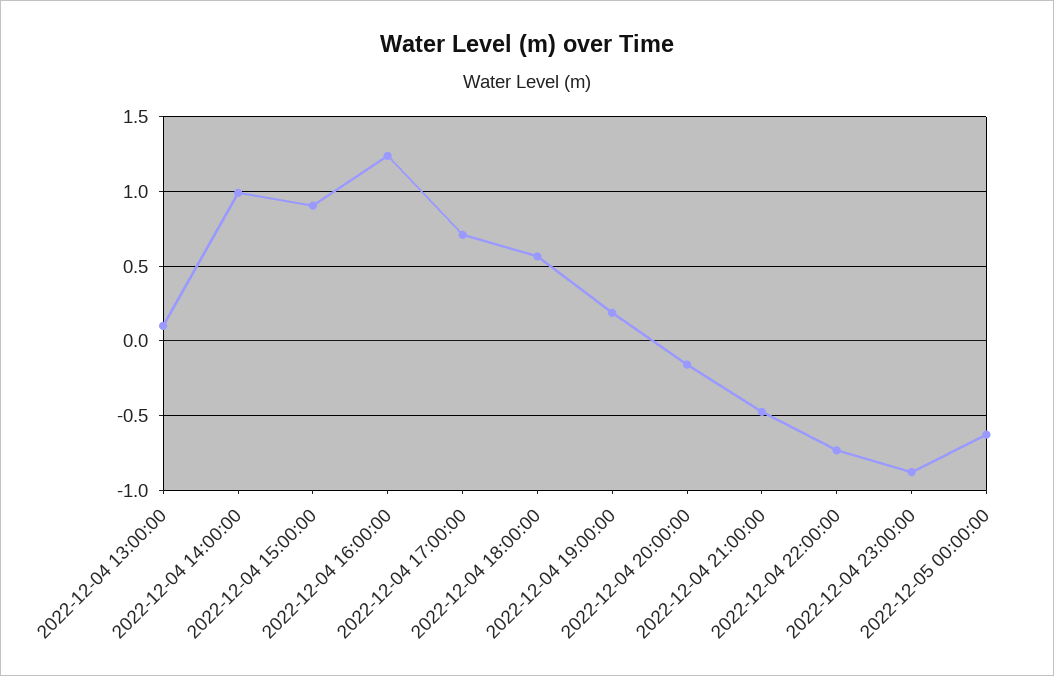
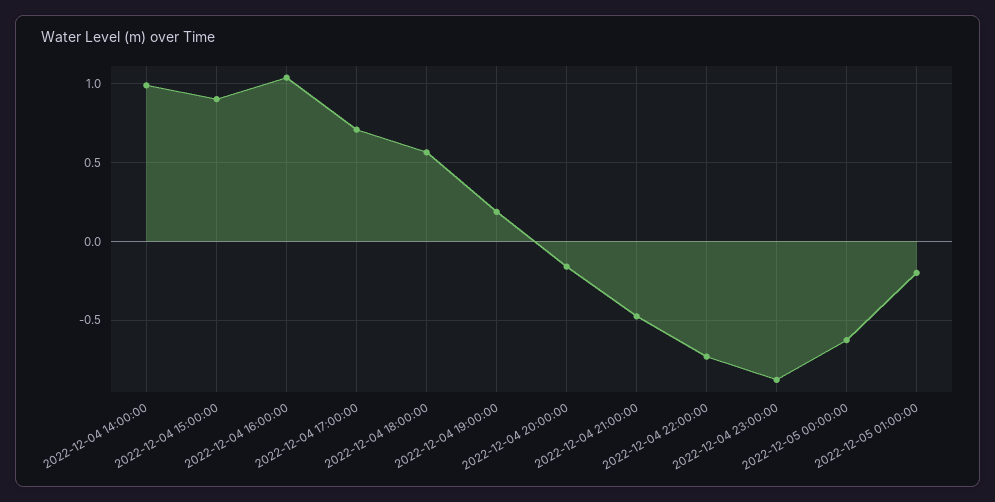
2022-12-04 13:00:00: 0.1 -> none
2022-12-04 16:00:00: 1.25 -> 1.05
2022-12-05 01:00:00: none -> -0.2

